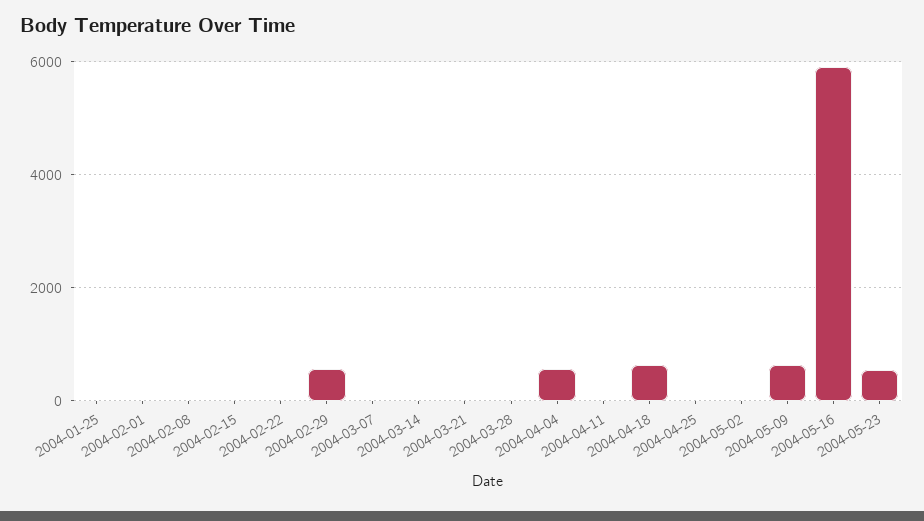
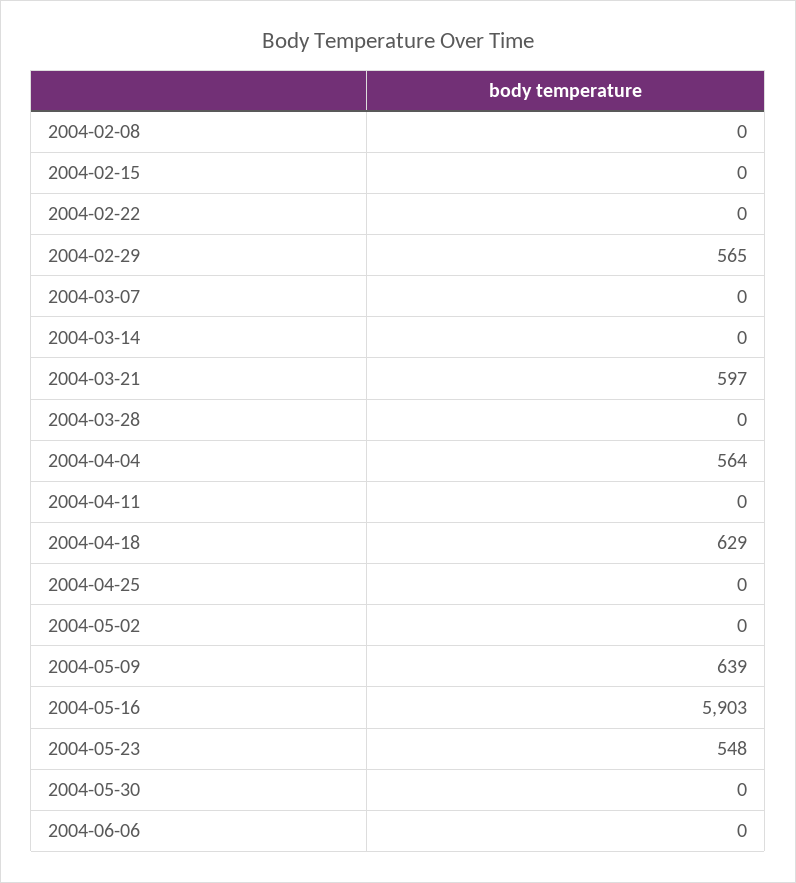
2004-01-25: 0 -> none
2004-02-01: 0 -> none
2004-03-21: 0 -> 597
2004-05-30: none -> 0
2004-06-06: none -> 0

